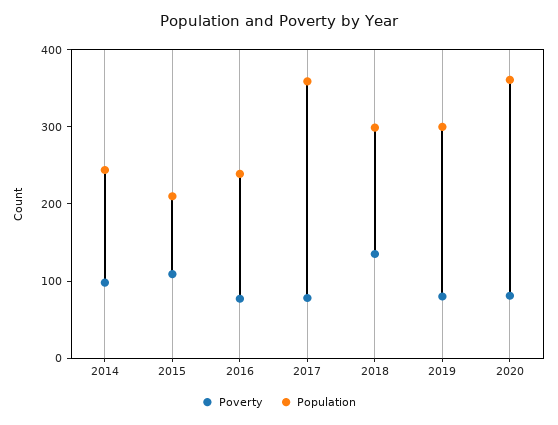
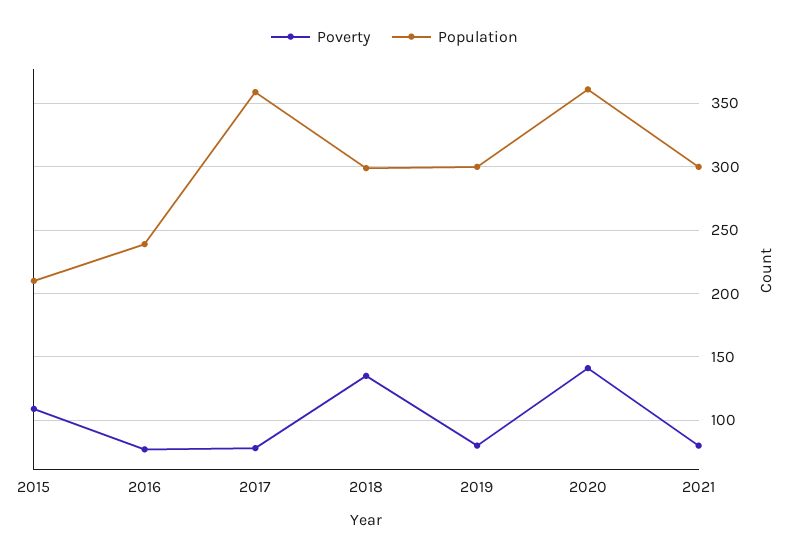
Poverty, 2014: 100 -> none
Population, 2014: 240 -> none
Poverty, 2020: 80 -> 140
Poverty, 2021: none -> 80
Population, 2021: none -> 300

